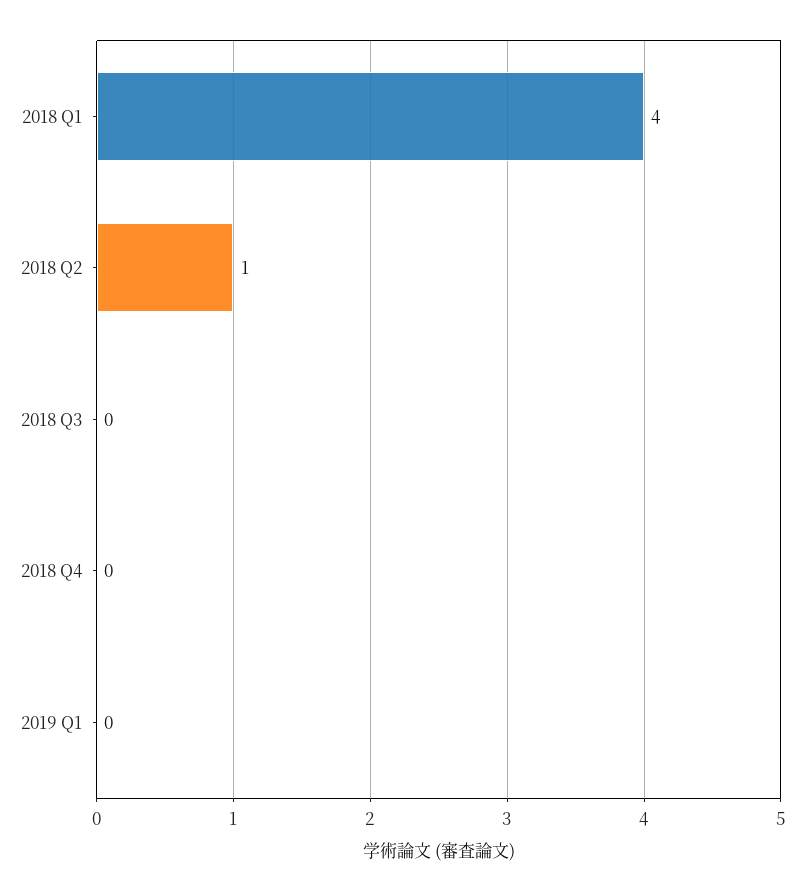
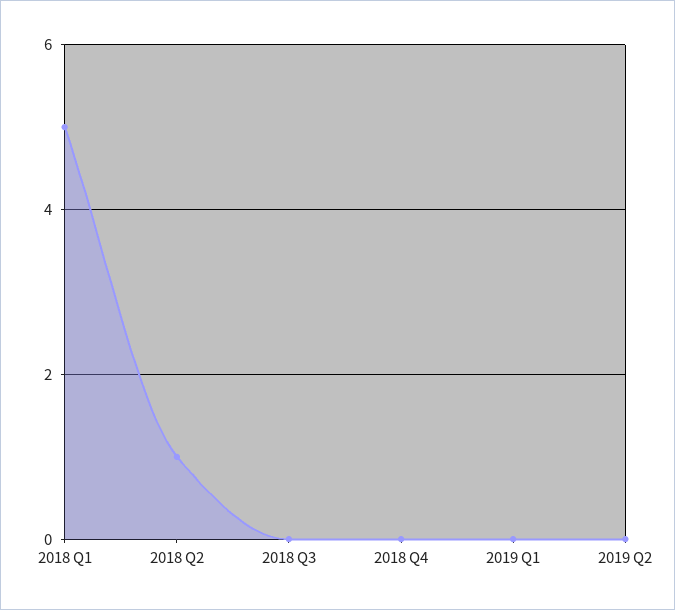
2018 Q1: 4 -> 5
2019 Q2: none -> 0

